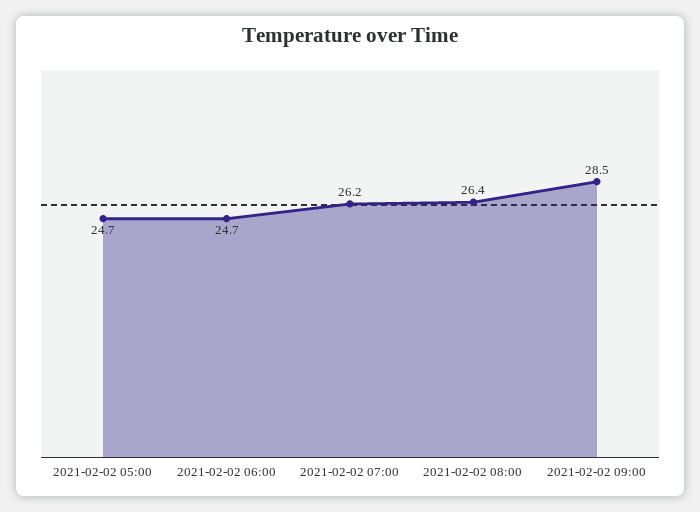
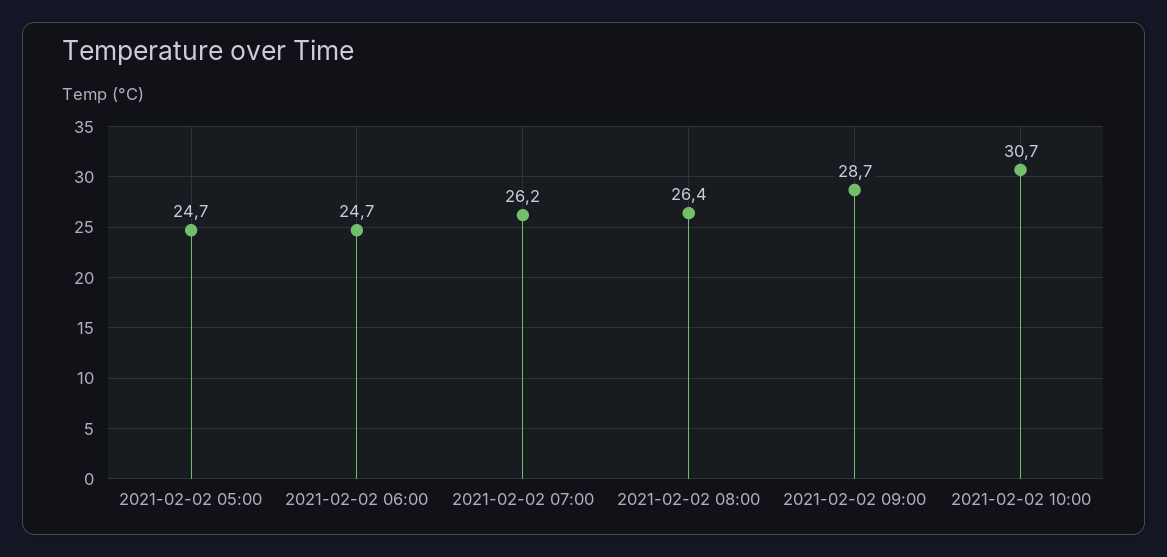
2021-02-02 09:00: 28.5 -> 28.7
2021-02-02 10:00: none -> 30.7

